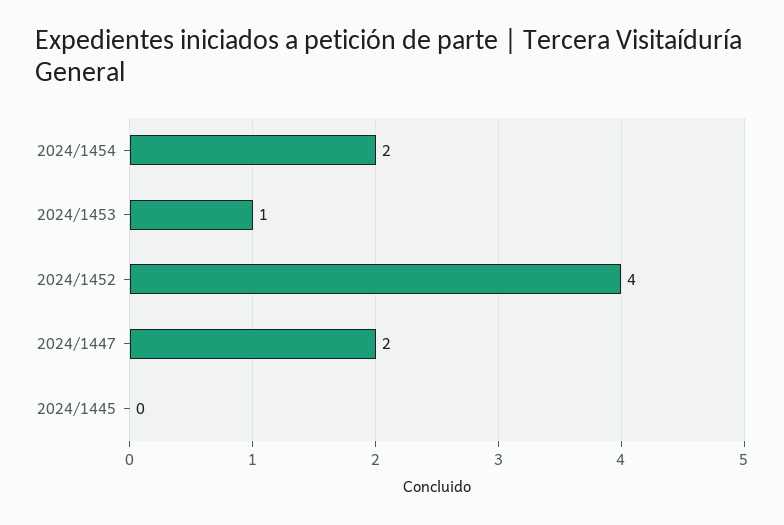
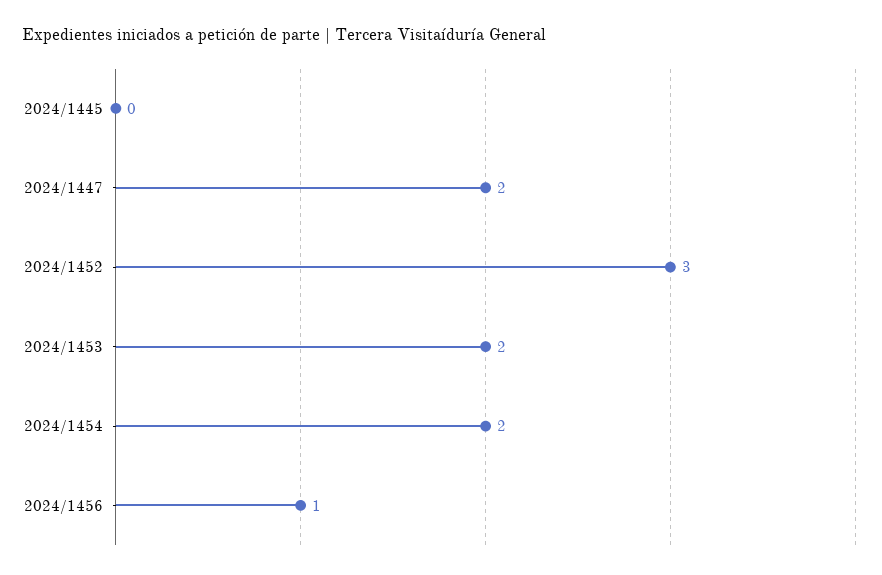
2024/1453: 1 -> 2
2024/1452: 4 -> 3
2024/1456: none -> 1

